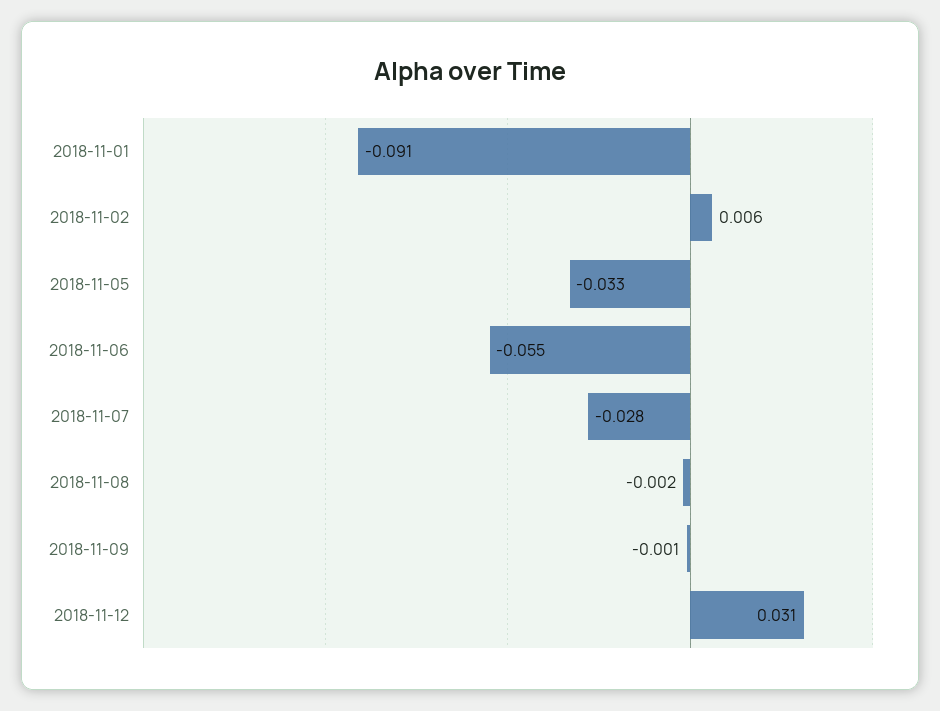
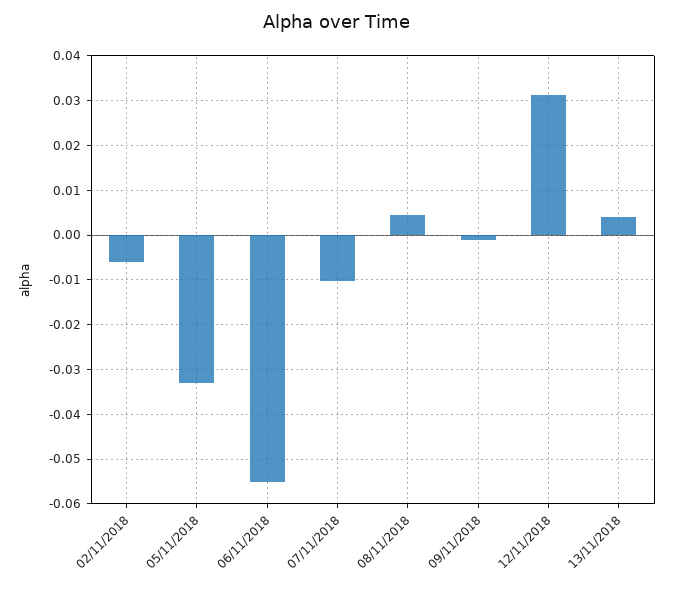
2018-11-01: -0.091 -> none
2018-11-02: 0.006 -> -0.006
2018-11-07: -0.028 -> -0.01
2018-11-08: -0.002 -> 0.004
13/11/2018: none -> 0.004

